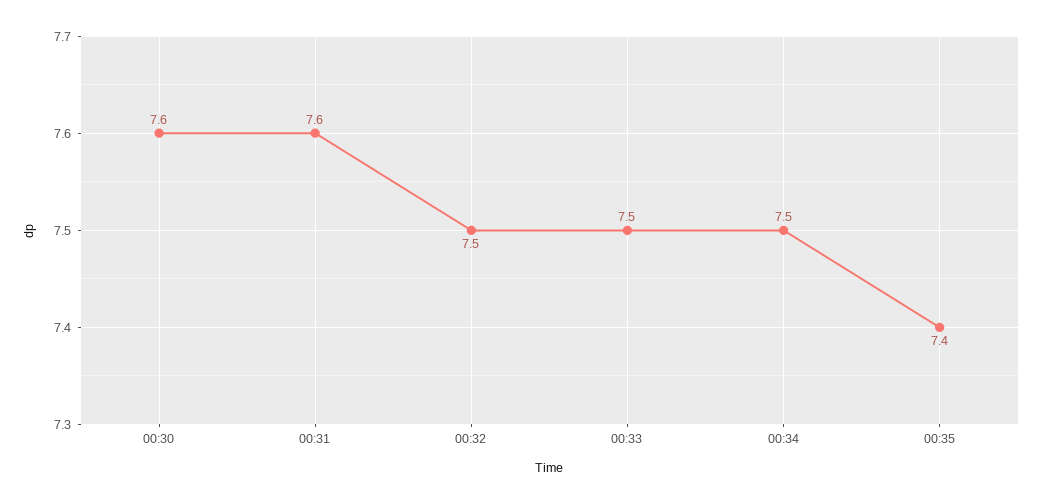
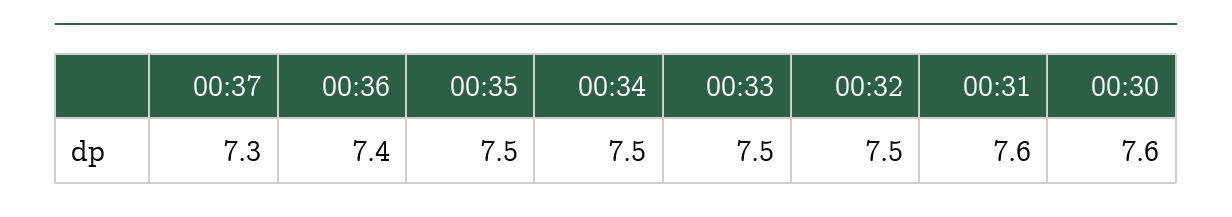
00:35: 7.4 -> 7.5
00:37: none -> 7.3
00:36: none -> 7.4

